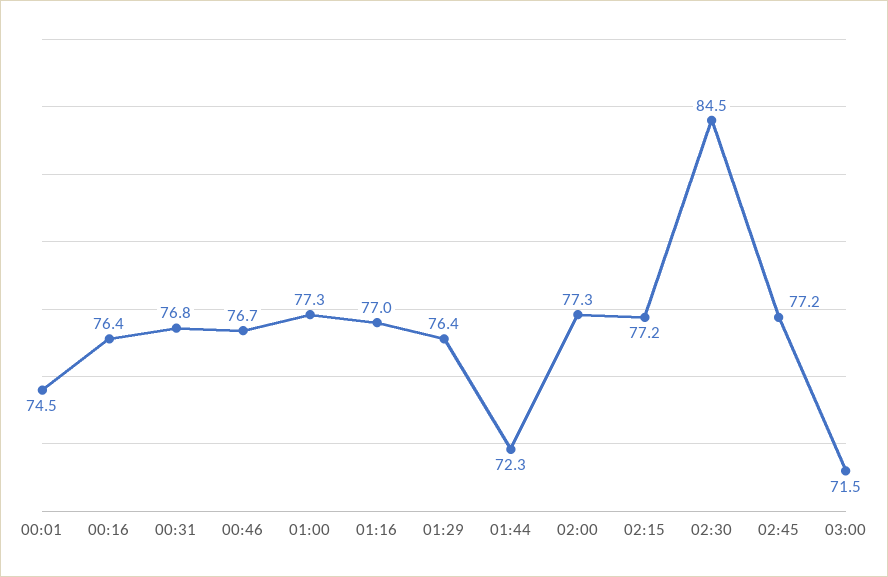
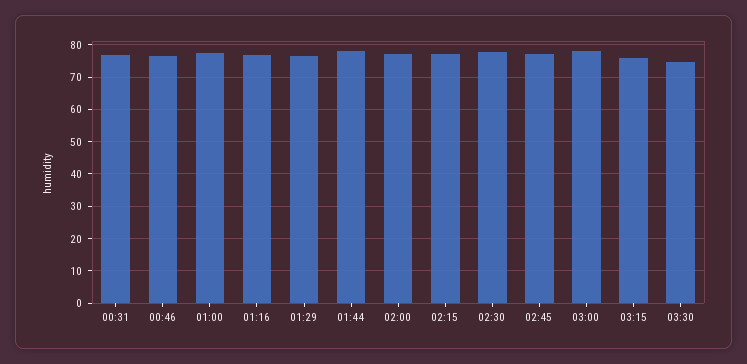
00:01: 74.5 -> none
00:16: 76.4 -> none
01:44: 72.3 -> 78
02:30: 84.5 -> 78
03:00: 71.5 -> 78
03:15: none -> 76
03:30: none -> 74

